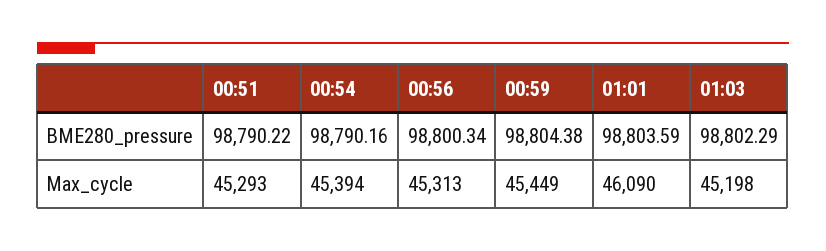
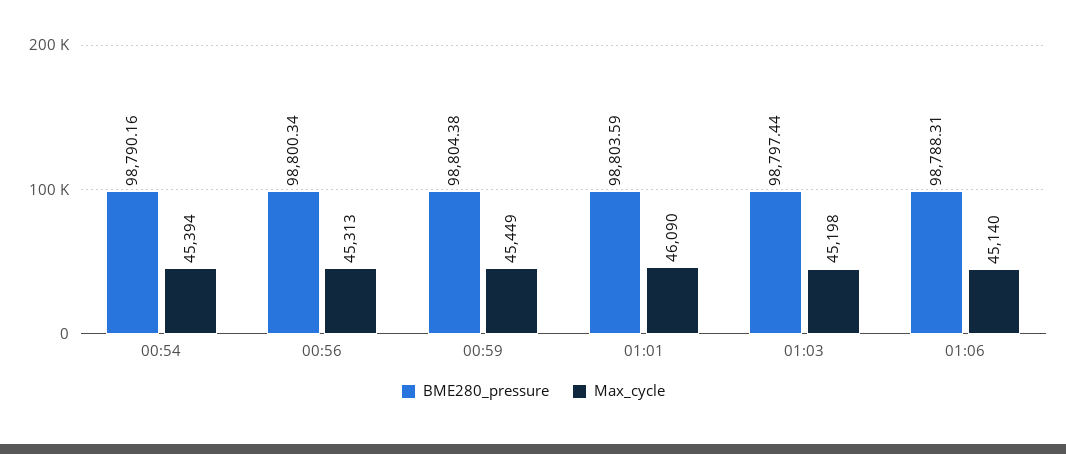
BME280_pressure, 00:51: 98790.22 -> none
BME280_pressure, 01:03: 98802.29 -> 98797.44
Max_cycle, 00:51: 45293 -> none
BME280_pressure, 01:06: none -> 98788.31
Max_cycle, 01:06: none -> 45140

